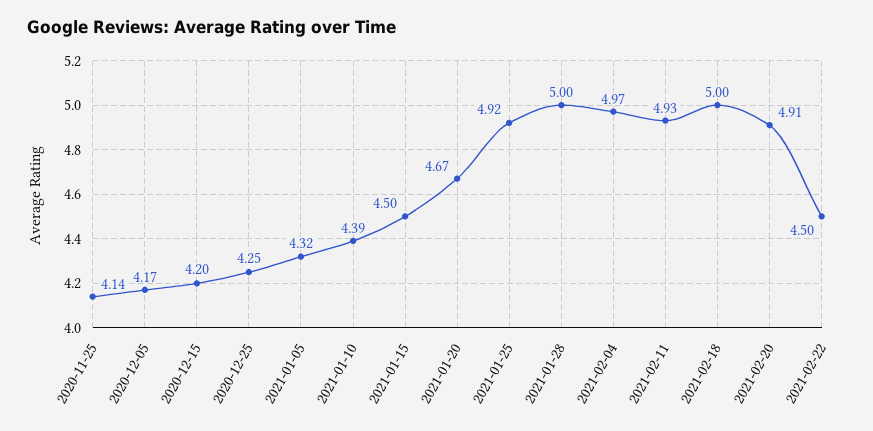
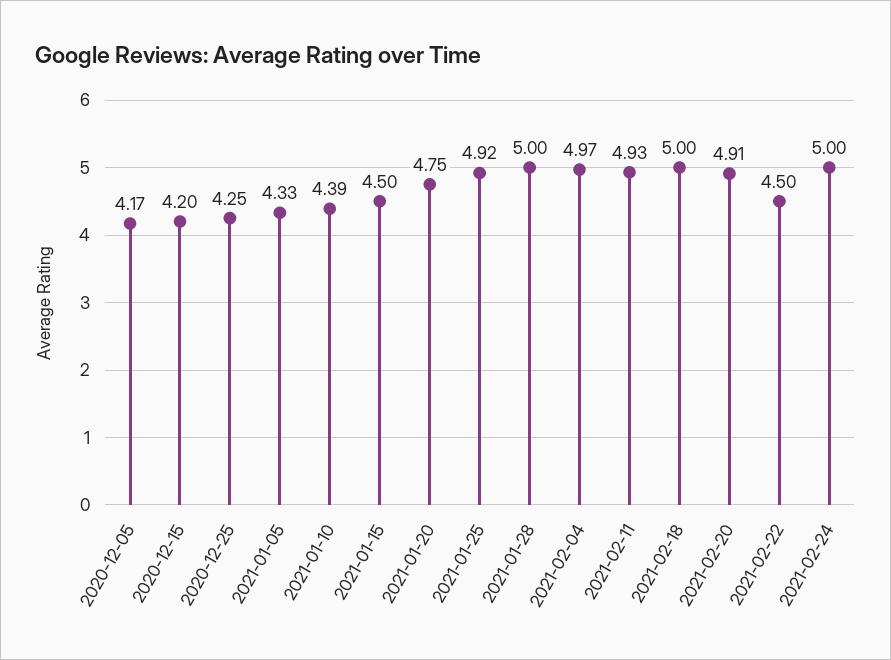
2020-11-25: 4.14 -> none
2021-01-05: 4.32 -> 4.33
2021-01-20: 4.67 -> 4.75
2021-02-24: none -> 5

